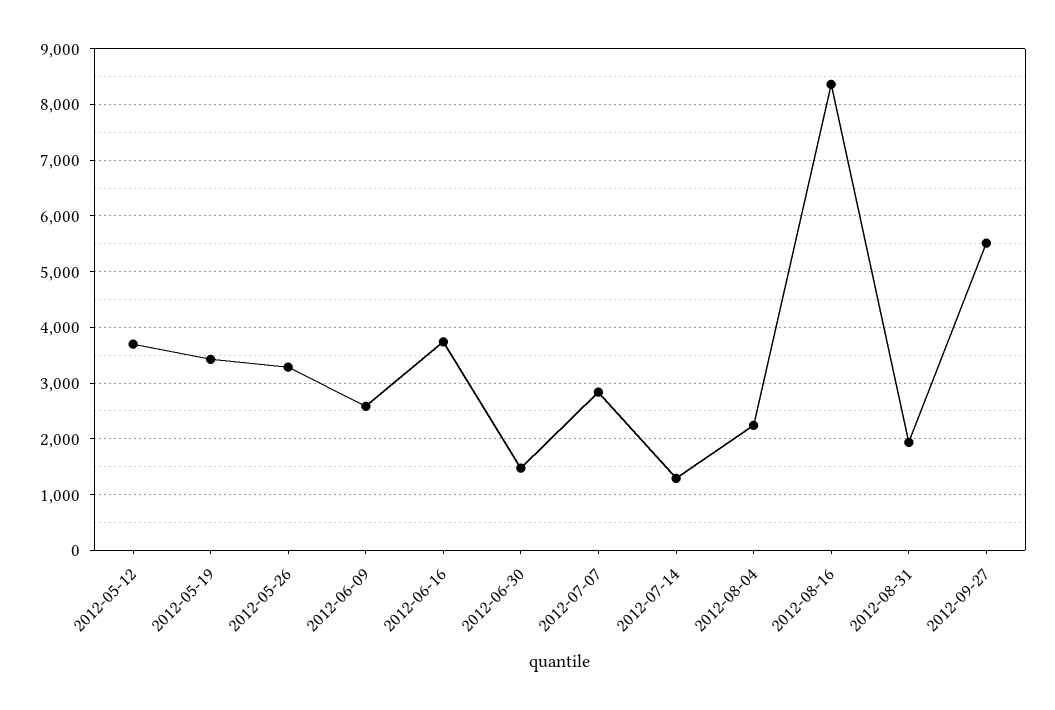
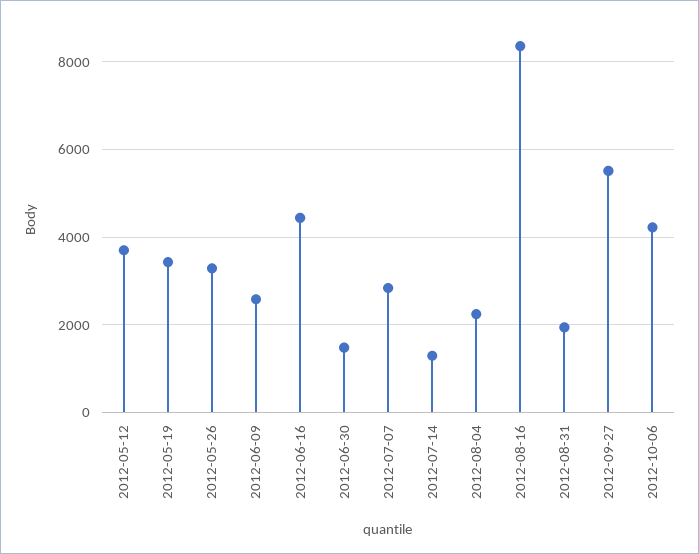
2012-06-16: 3800 -> 4400
2012-10-06: none -> 4200

